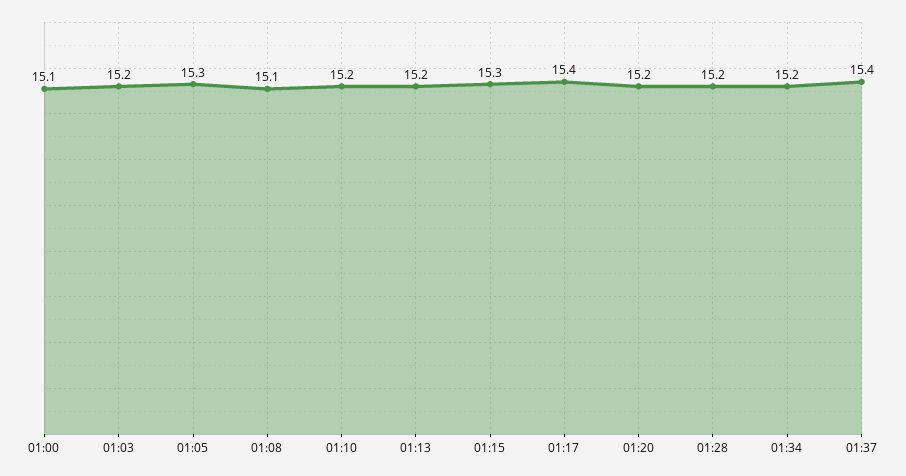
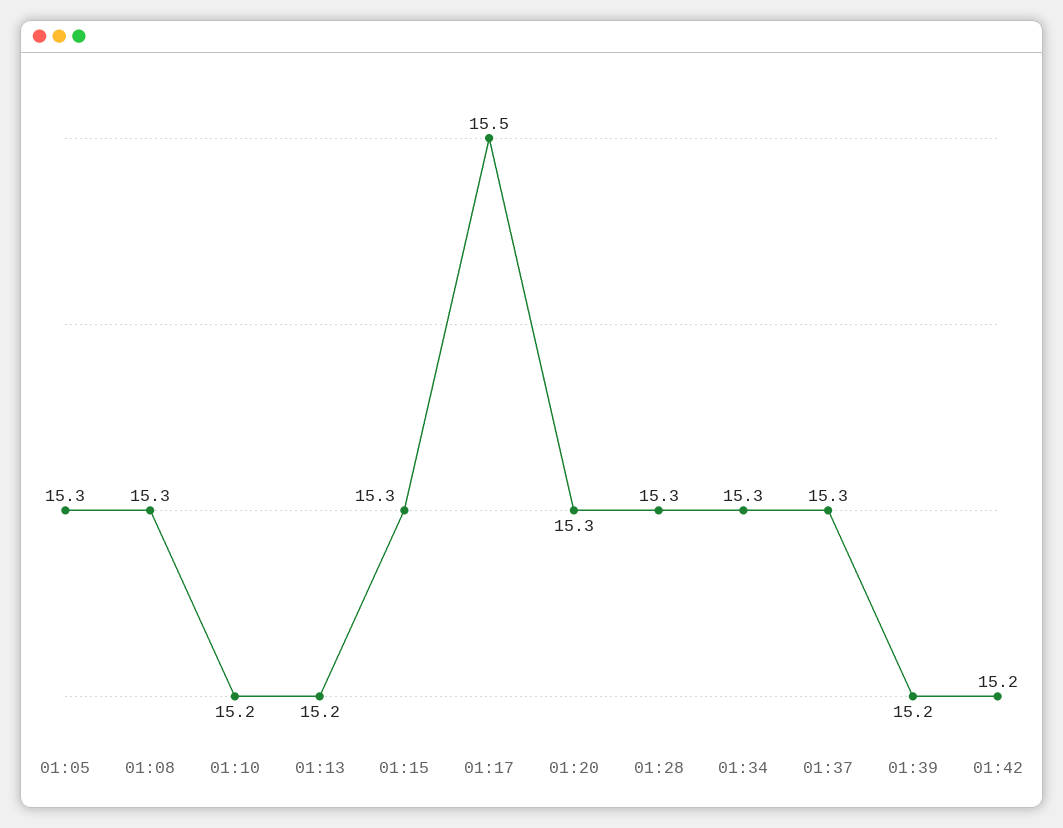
01:00: 15.1 -> none
01:03: 15.2 -> none
01:08: 15.1 -> 15.3
01:17: 15.4 -> 15.5
01:20: 15.2 -> 15.3
01:28: 15.2 -> 15.3
01:34: 15.2 -> 15.3
01:37: 15.4 -> 15.3
01:39: none -> 15.2
01:42: none -> 15.2

